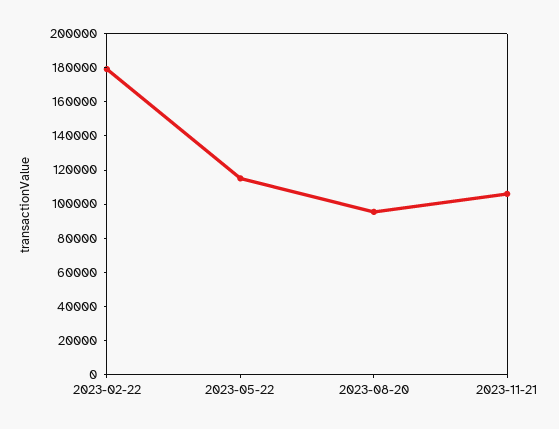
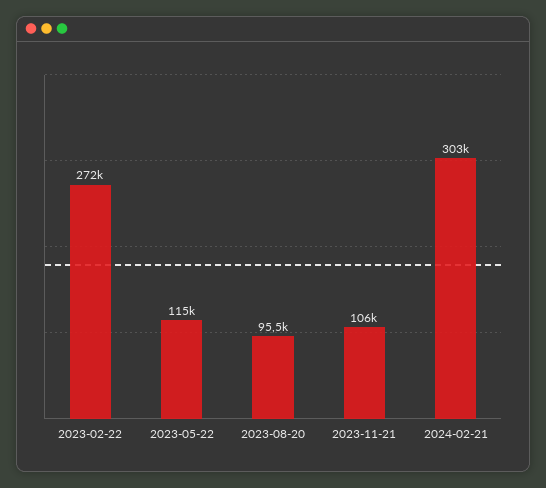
2023-02-22: 180000 -> 272000
2024-02-21: none -> 303000

